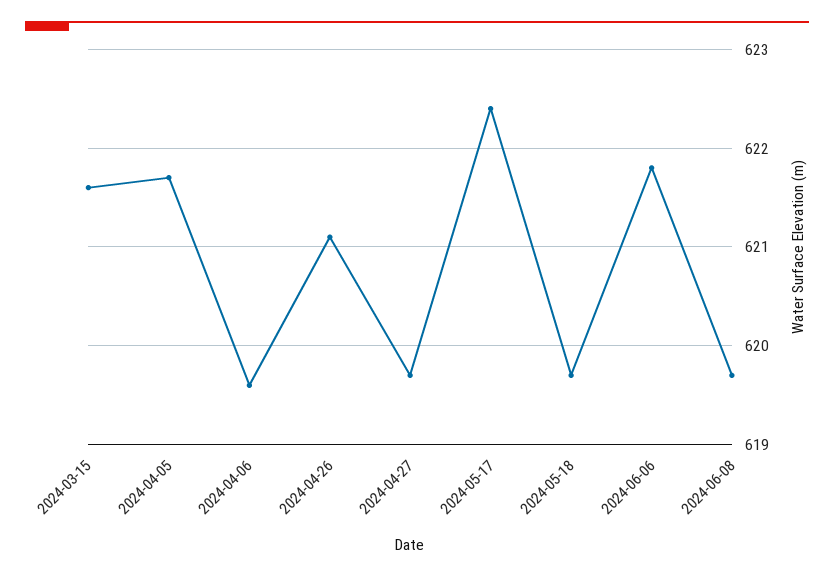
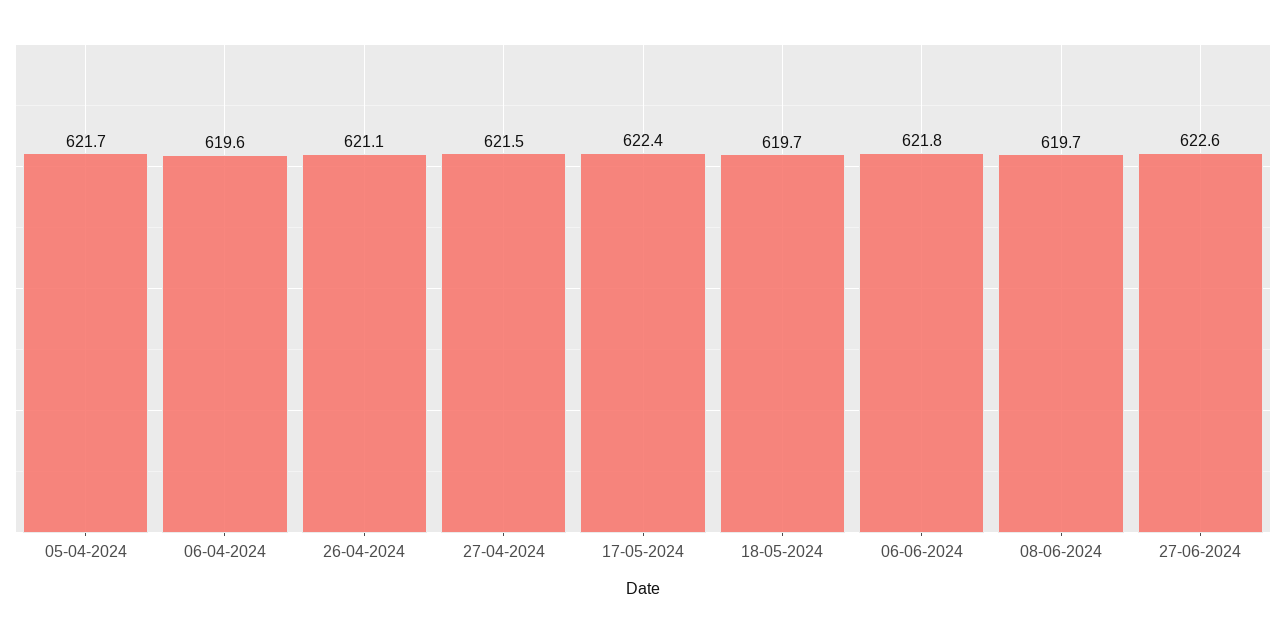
2024-03-15: 621.6 -> none
2024-04-27: 619.7 -> 621.5
27-06-2024: none -> 622.6

